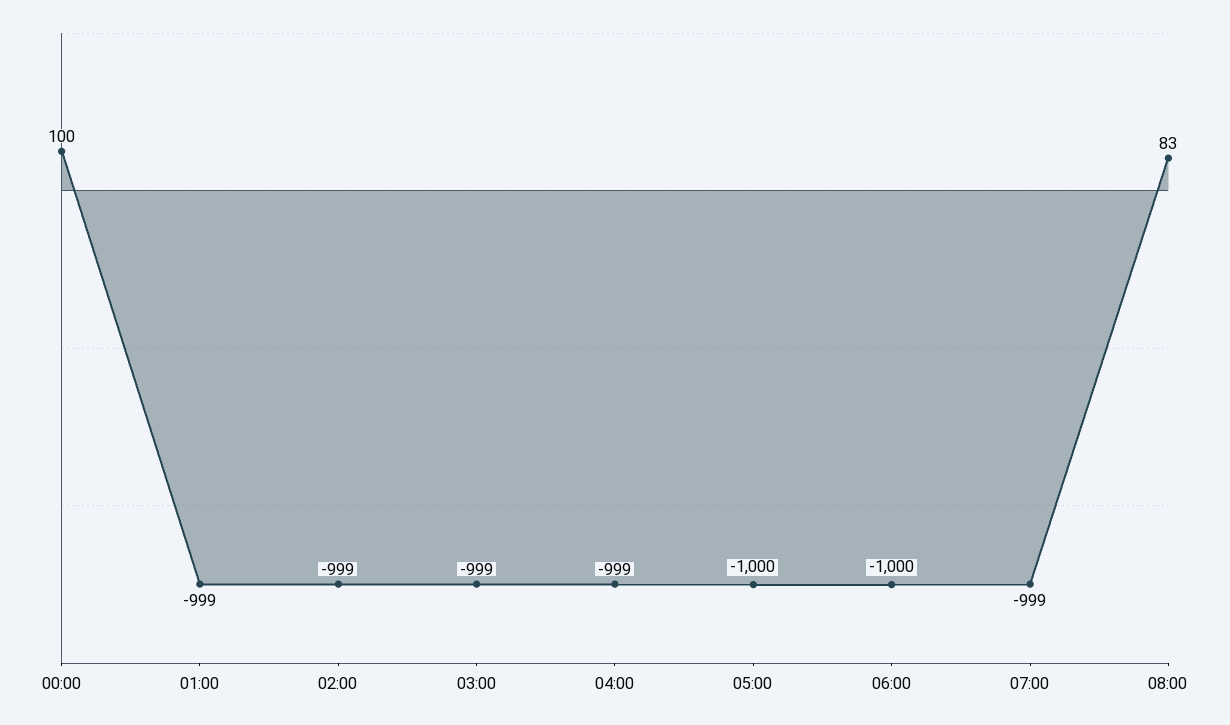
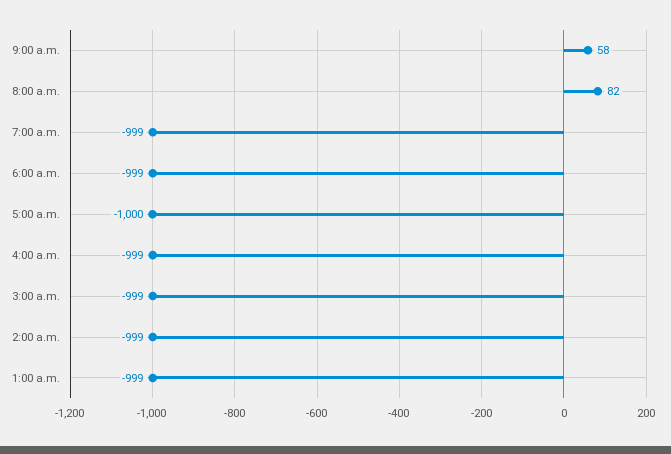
00:00: 100 -> none
06:00: -1000 -> -999
08:00: 83 -> 82
9:00 a.m.: none -> 58

